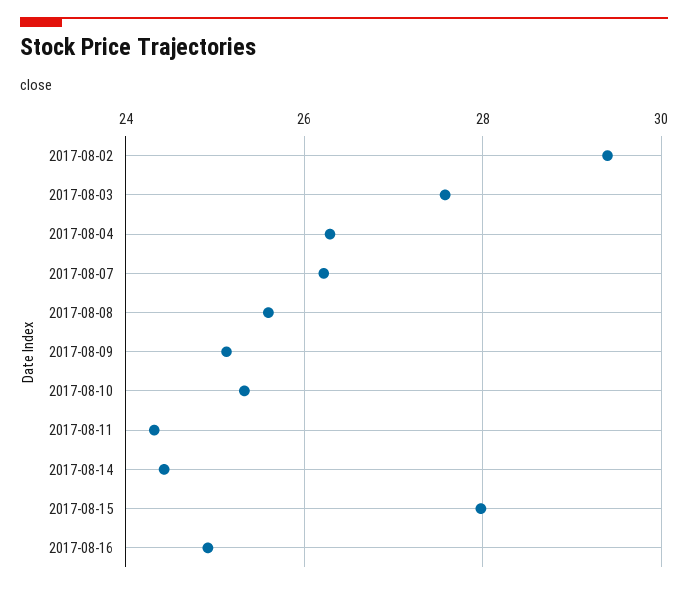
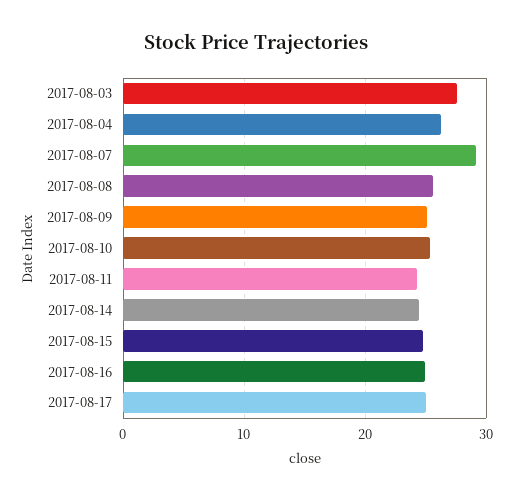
2017-08-02: 29.4 -> none
2017-08-07: 26.2 -> 29
2017-08-15: 28 -> 25
2017-08-17: none -> 25

